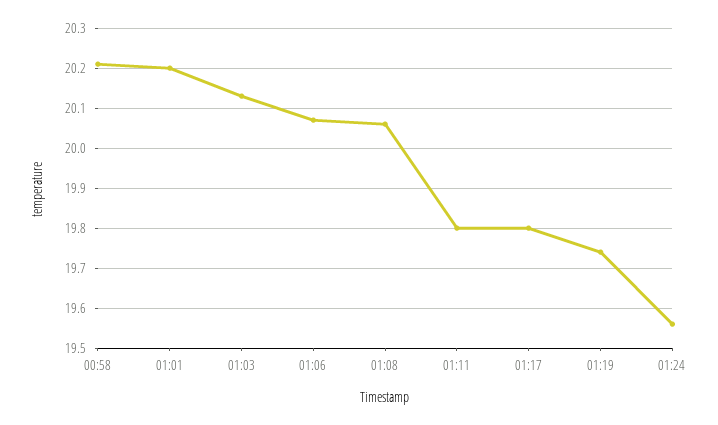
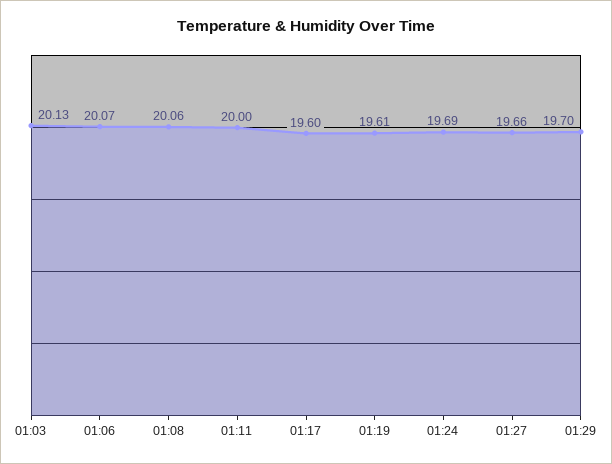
00:58: 20.2 -> none
01:01: 20.2 -> none
01:11: 19.8 -> 20
01:17: 19.8 -> 19.6
01:19: 19.75 -> 19.61
01:24: 19.55 -> 19.69
01:27: none -> 19.66
01:29: none -> 19.7

